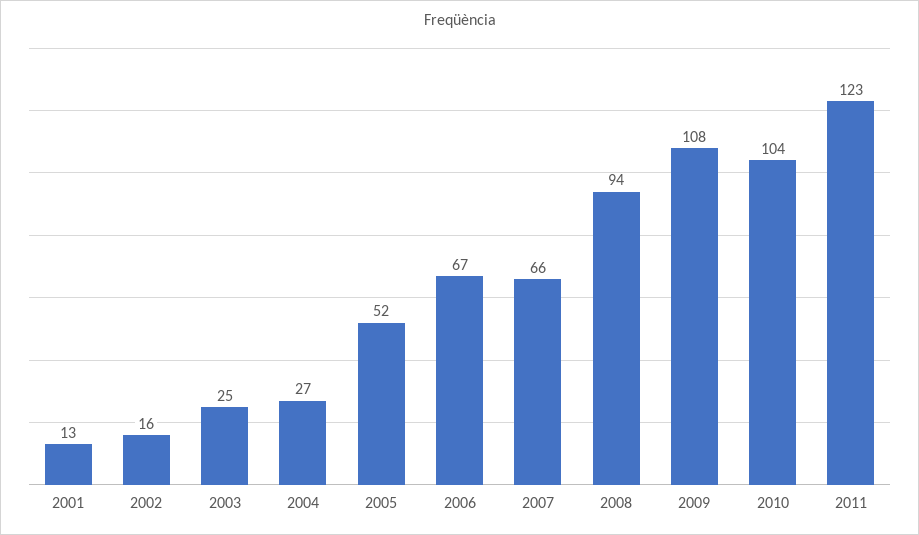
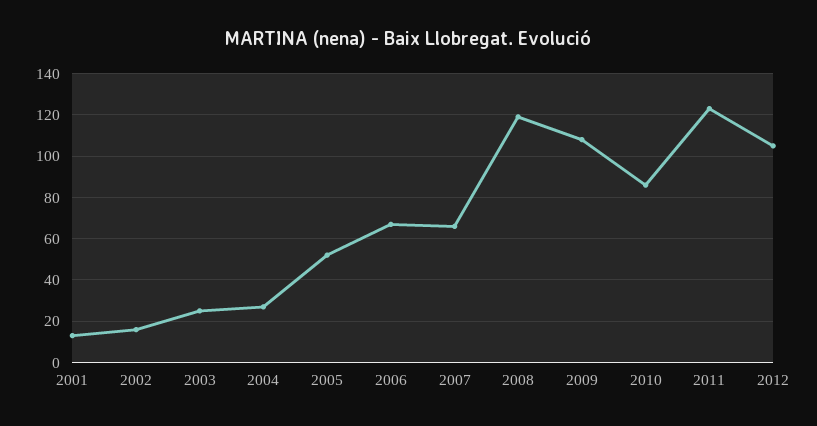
2008: 94 -> 120
2010: 104 -> 85
2012: none -> 105

